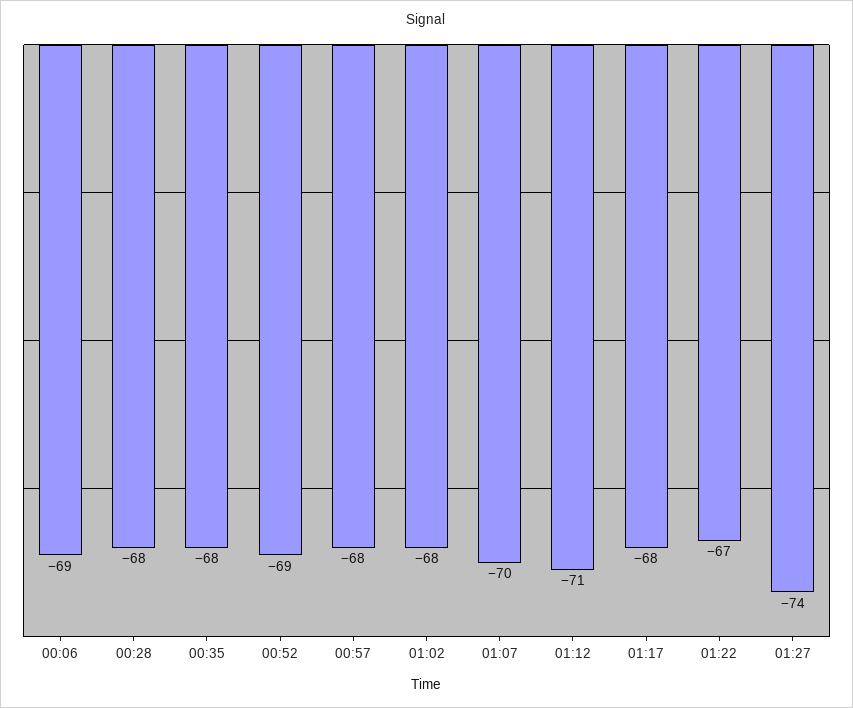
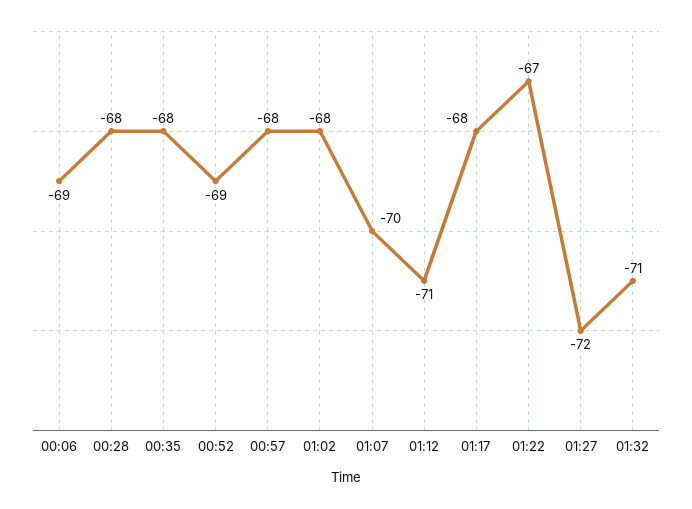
01:27: -74 -> -72
01:32: none -> -71

